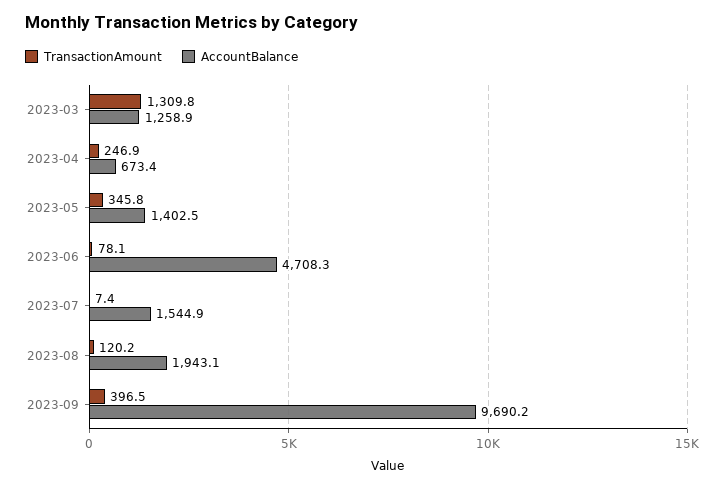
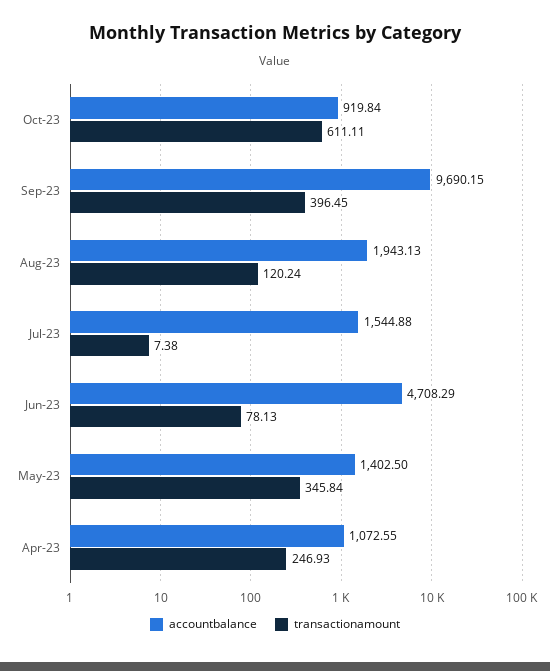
TransactionAmount, 2023-03: 1309.8 -> none
AccountBalance, 2023-03: 1258.9 -> none
AccountBalance, 2023-04: 673.4 -> 1072.55
AccountBalance, Oct-23: none -> 919.84
TransactionAmount, Oct-23: none -> 611.11

